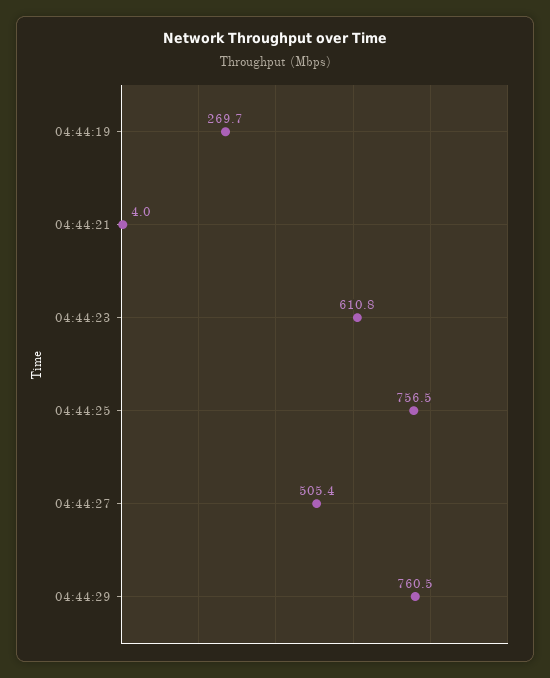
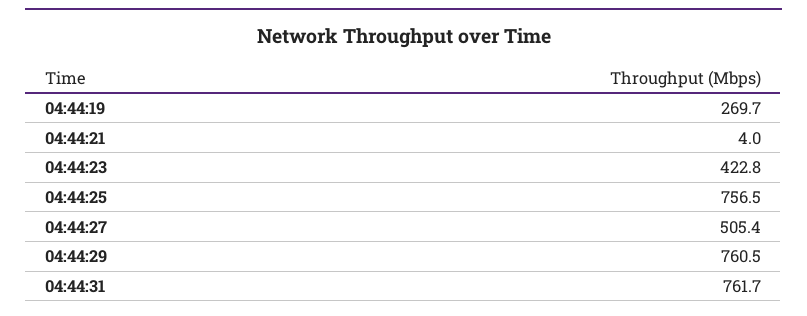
04:44:23: 610.8 -> 422.8
04:44:31: none -> 761.7

